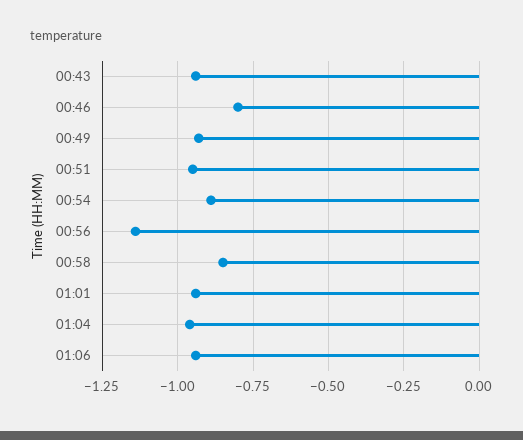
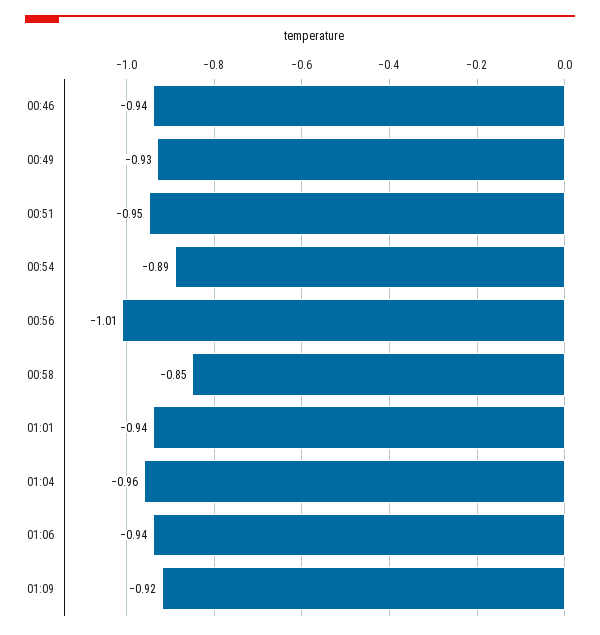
00:43: -0.95 -> none
00:46: -0.8 -> -0.94
00:56: -1.15 -> -1.01
01:09: none -> -0.92

